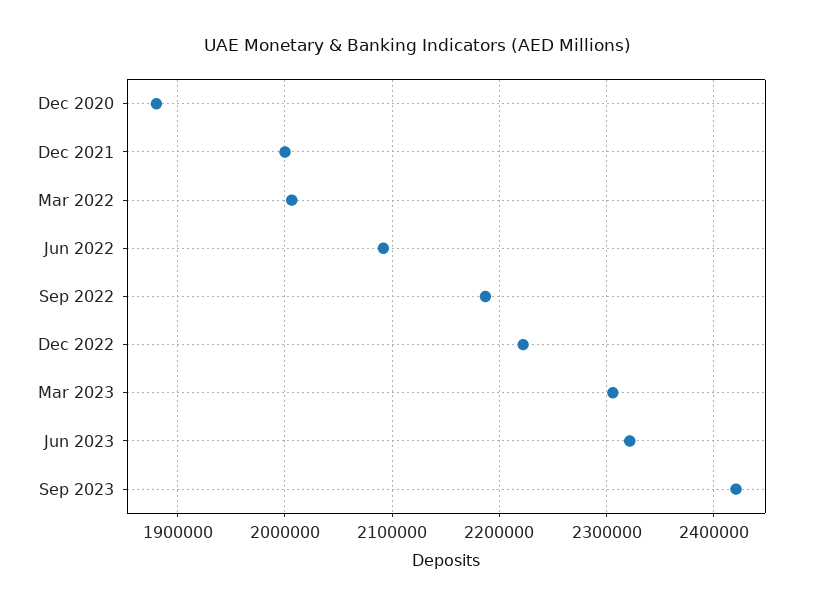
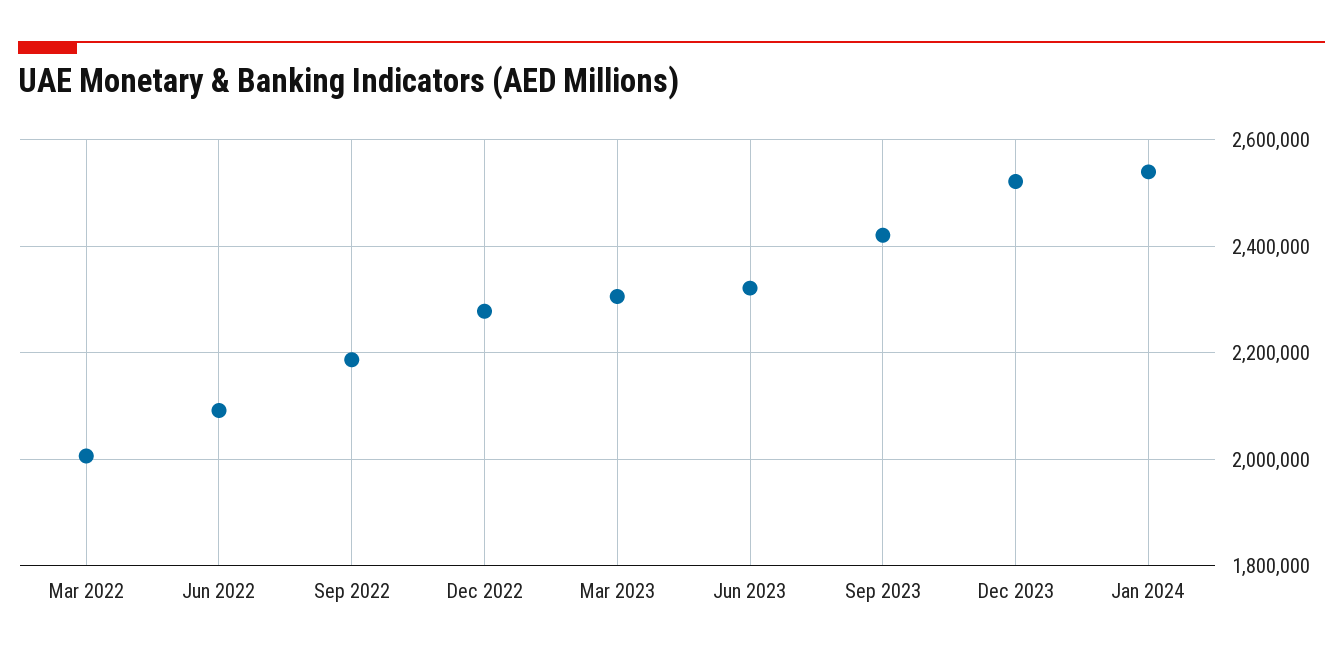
Dec 2020: 1880000 -> none
Dec 2021: 2000000 -> none
Dec 2022: 2220000 -> 2280000
Dec 2023: none -> 2520000
Jan 2024: none -> 2540000

